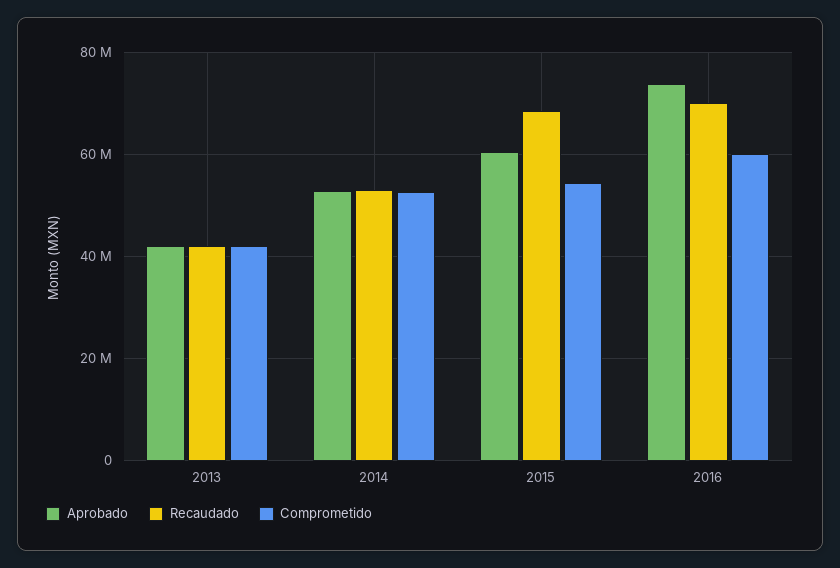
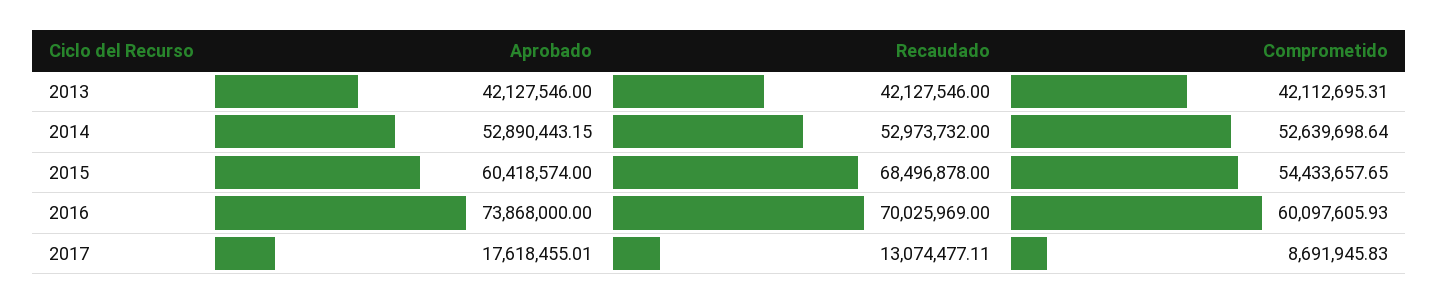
Aprobado, 2017: none -> 17618455.01
Recaudado, 2017: none -> 13074477.11
Comprometido, 2017: none -> 8691945.83

